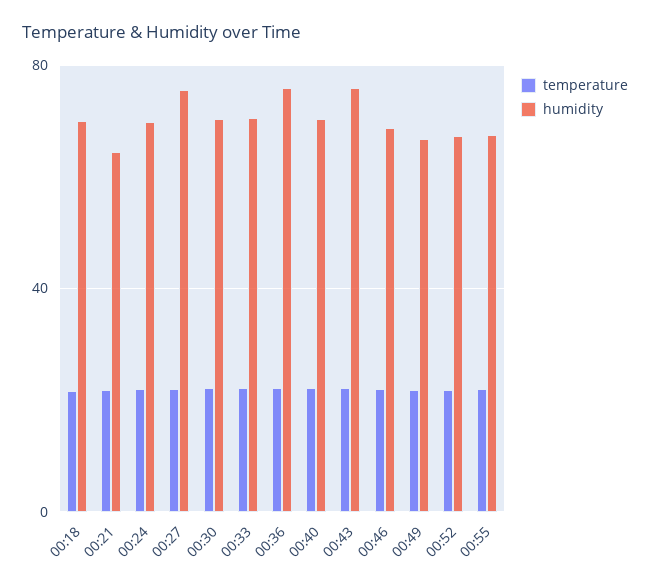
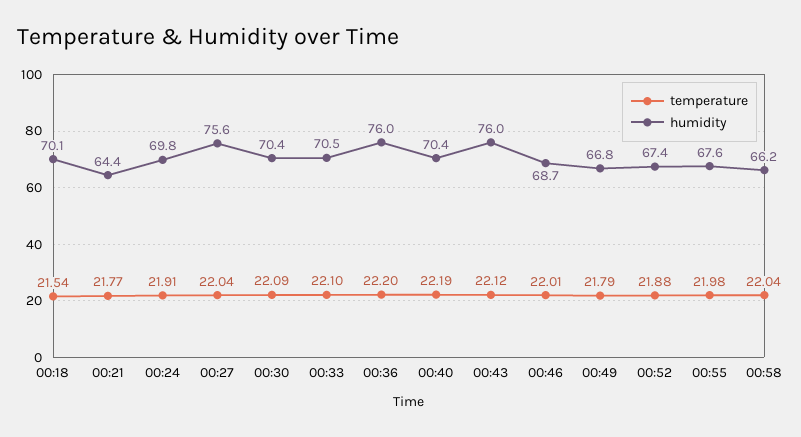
temperature, 00:58: none -> 22.04
humidity, 00:58: none -> 66.2

